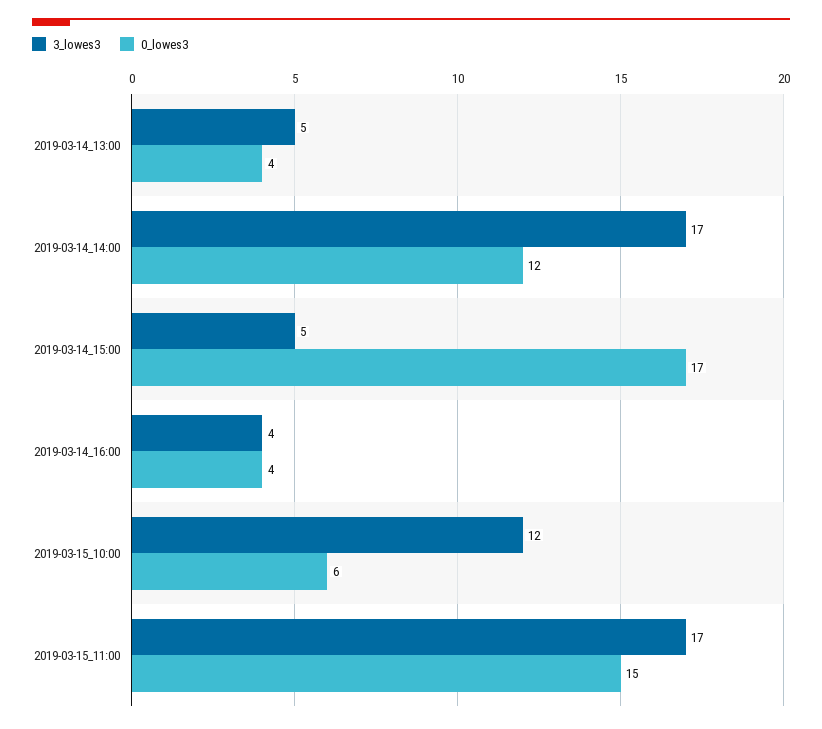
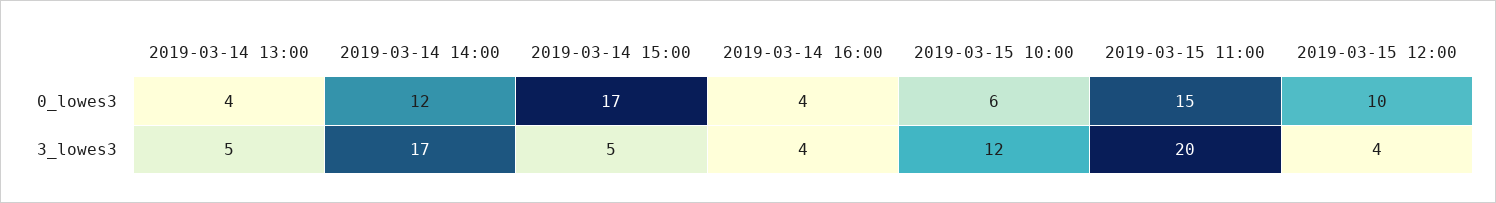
3_lowes3, 2019-03-15_11:00: 17 -> 20
0_lowes3, 2019-03-15 12:00: none -> 10
3_lowes3, 2019-03-15 12:00: none -> 4

